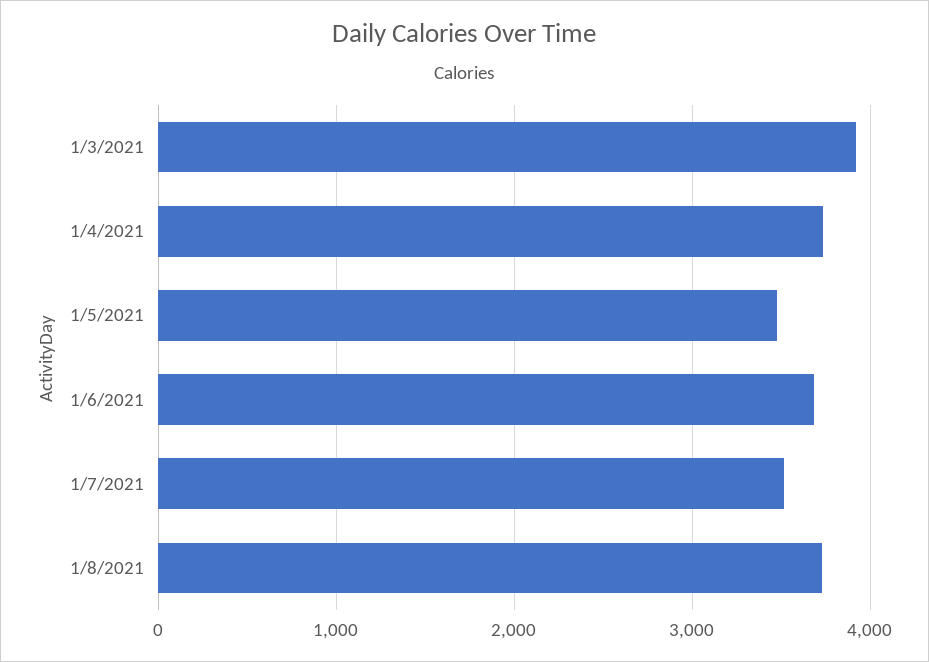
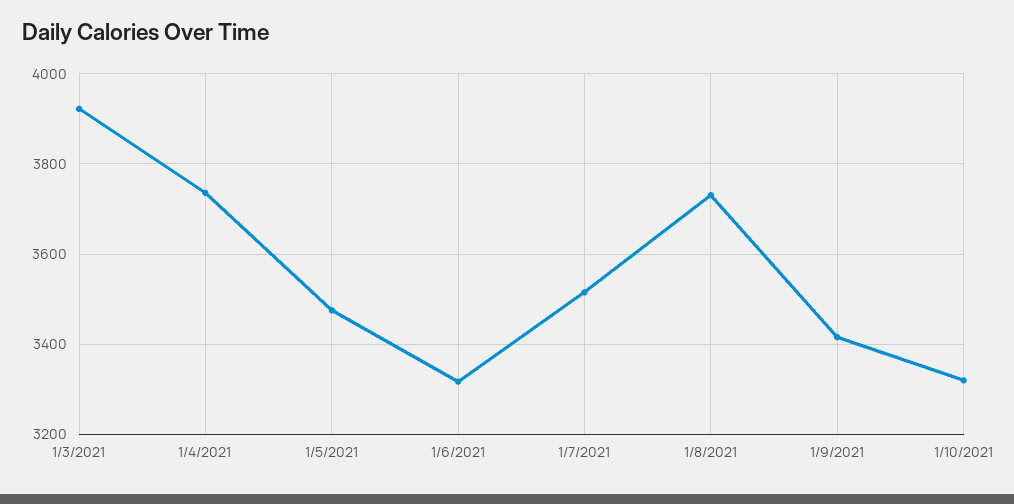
1/6/2021: 3700 -> 3320
1/9/2021: none -> 3420
1/10/2021: none -> 3320

